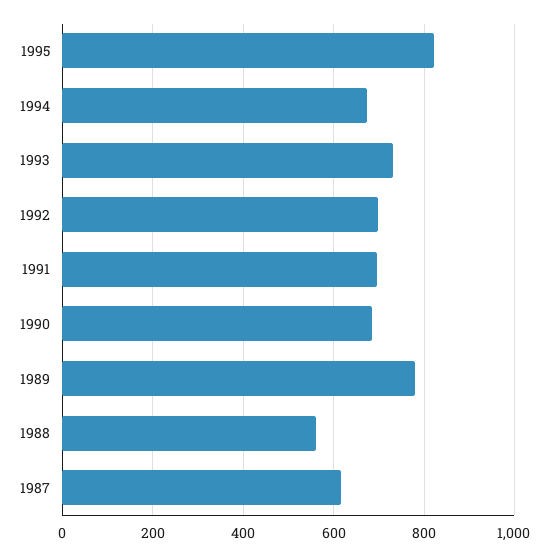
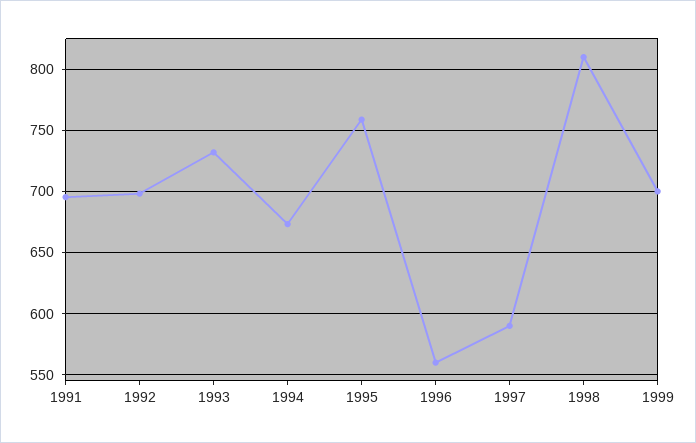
1995: 820 -> 760
1990: 680 -> none
1989: 780 -> none
1988: 560 -> none
1987: 620 -> none
1996: none -> 560
1997: none -> 590
1998: none -> 810
1999: none -> 700

